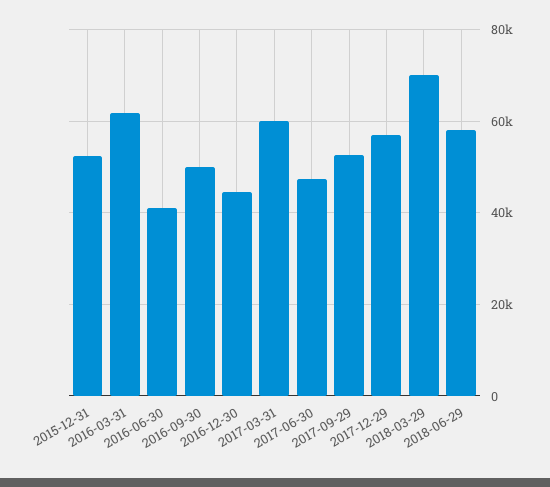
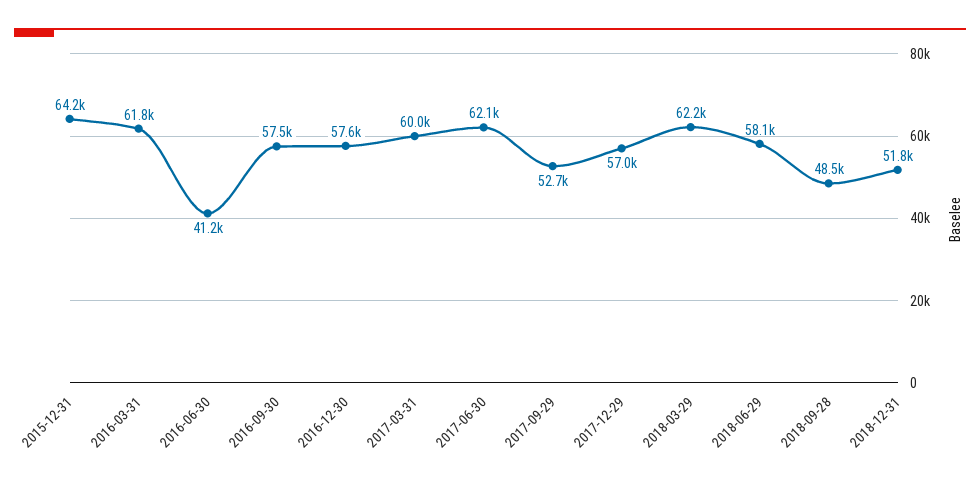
2015-12-31: 52000 -> 64200
2016-09-30: 50000 -> 57500
2016-12-30: 44000 -> 57600
2017-06-30: 48000 -> 62100
2018-03-29: 70000 -> 62200
2018-09-28: none -> 48500
2018-12-31: none -> 51800

